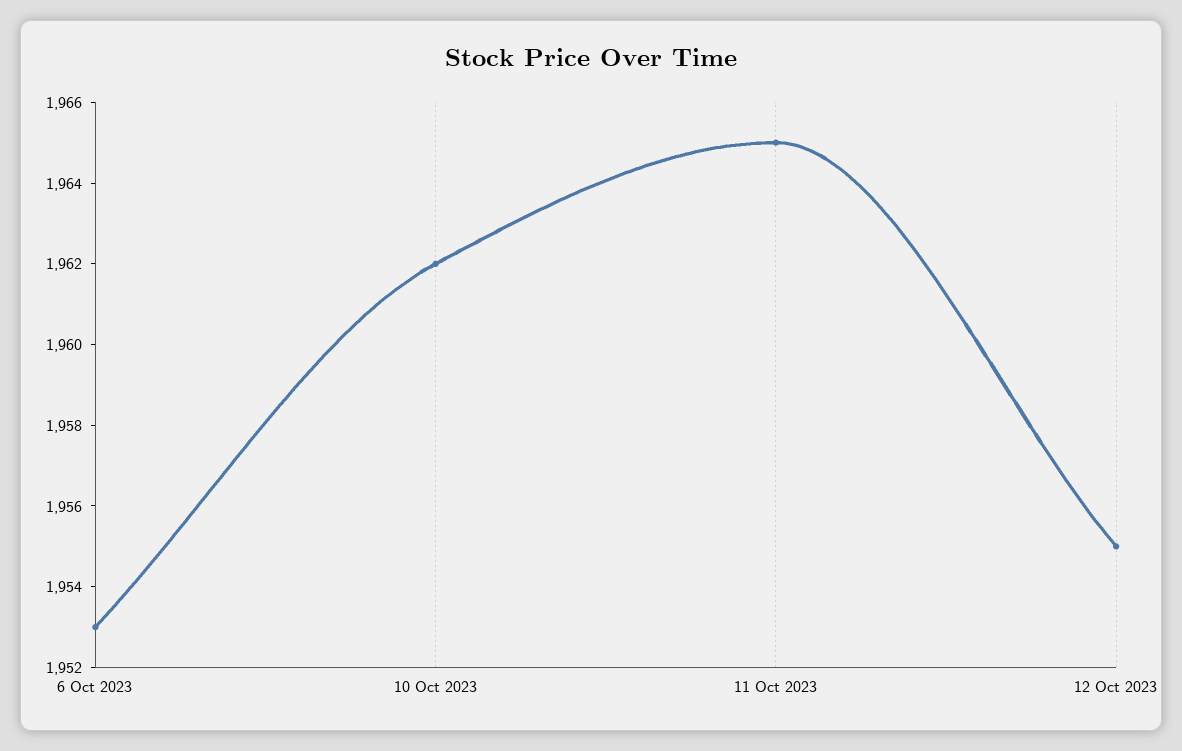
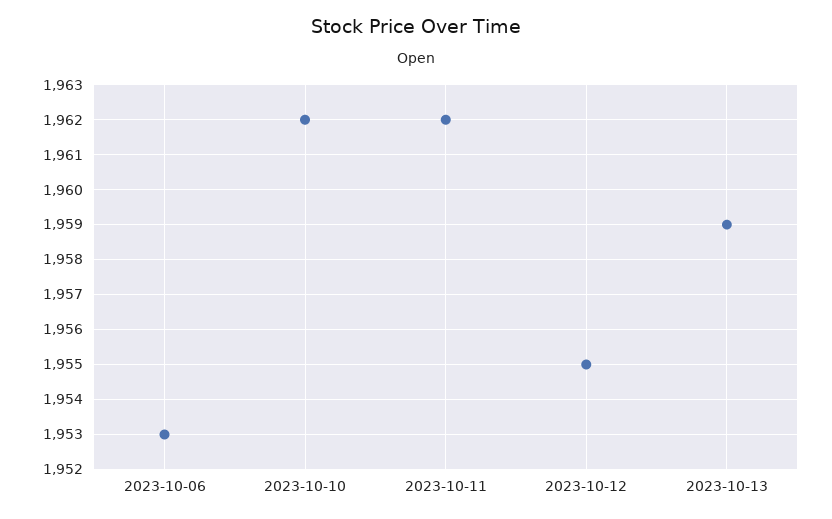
11 Oct 2023: 1965 -> 1962
2023-10-13: none -> 1959

